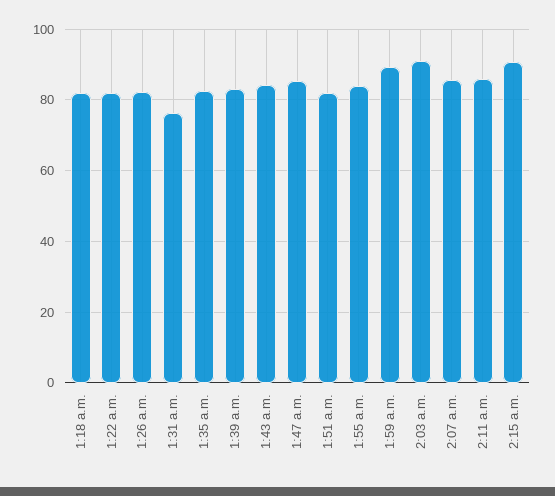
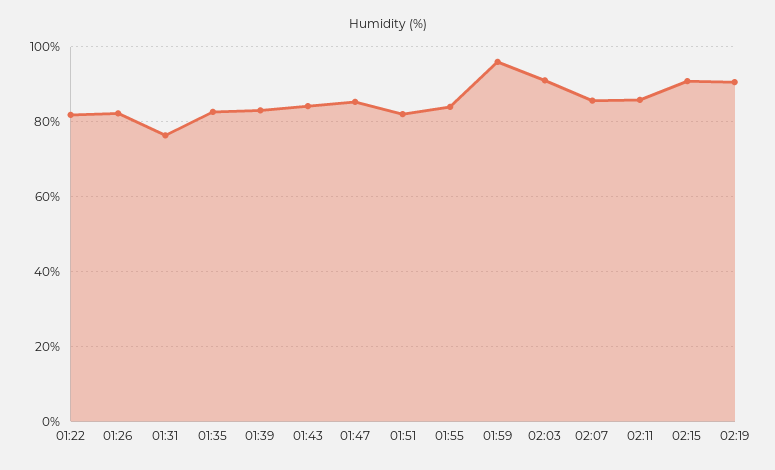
1:18 a.m.: 82 -> none
1:59 a.m.: 90 -> 96
02:19: none -> 90

